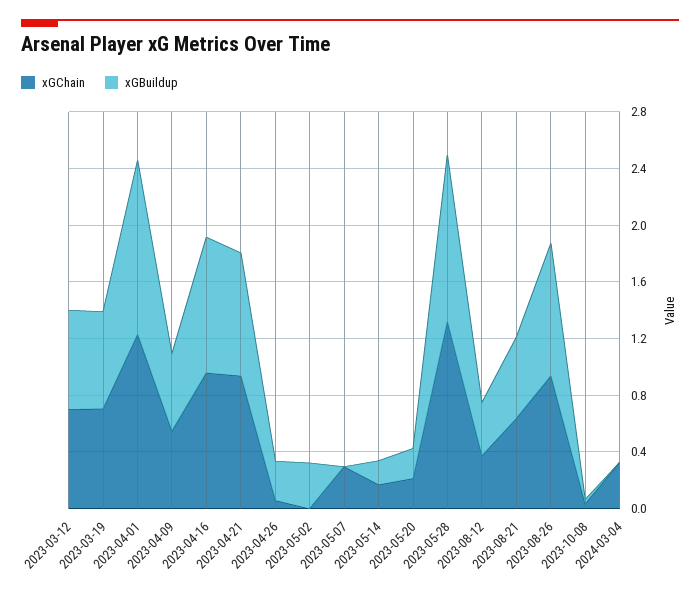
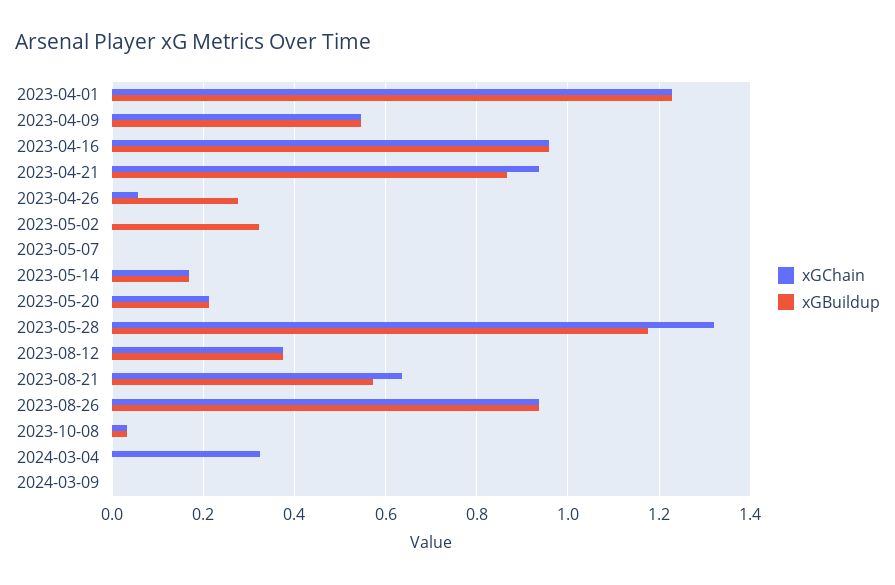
xGChain, 2023-03-12: 0.7 -> none
xGBuildup, 2023-03-12: 0.7 -> none
xGChain, 2023-03-19: 0.7 -> none
xGBuildup, 2023-03-19: 0.7 -> none
xGChain, 2023-05-07: 0.3 -> 0
xGChain, 2024-03-09: none -> 0
xGBuildup, 2024-03-09: none -> 0

